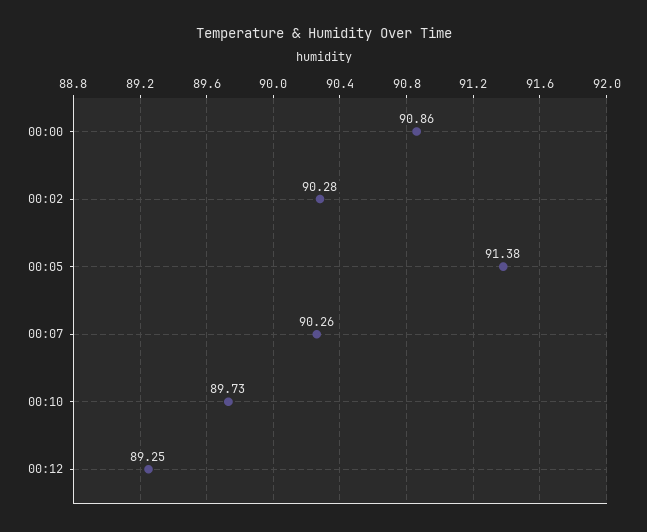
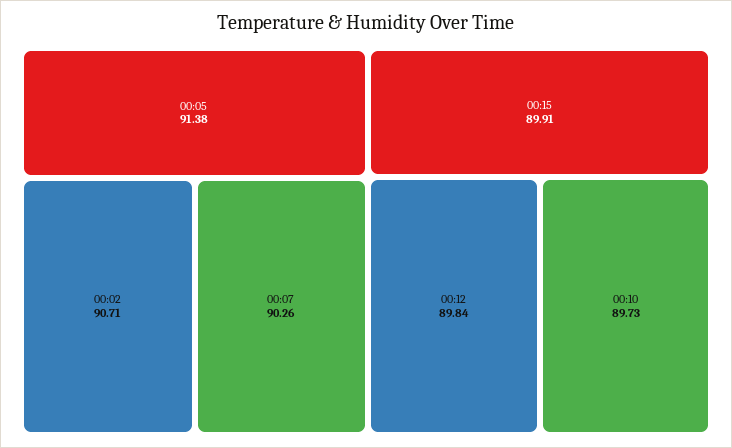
00:00: 90.86 -> none
00:02: 90.28 -> 90.71
00:12: 89.25 -> 89.84
00:15: none -> 89.91

